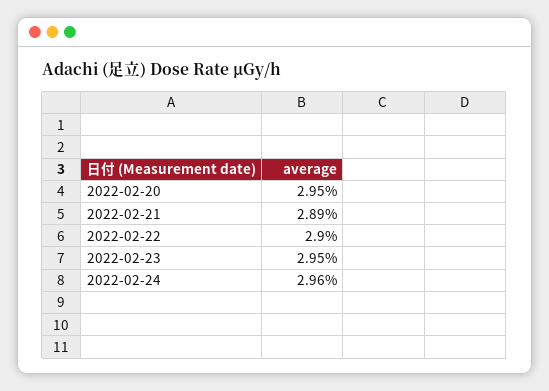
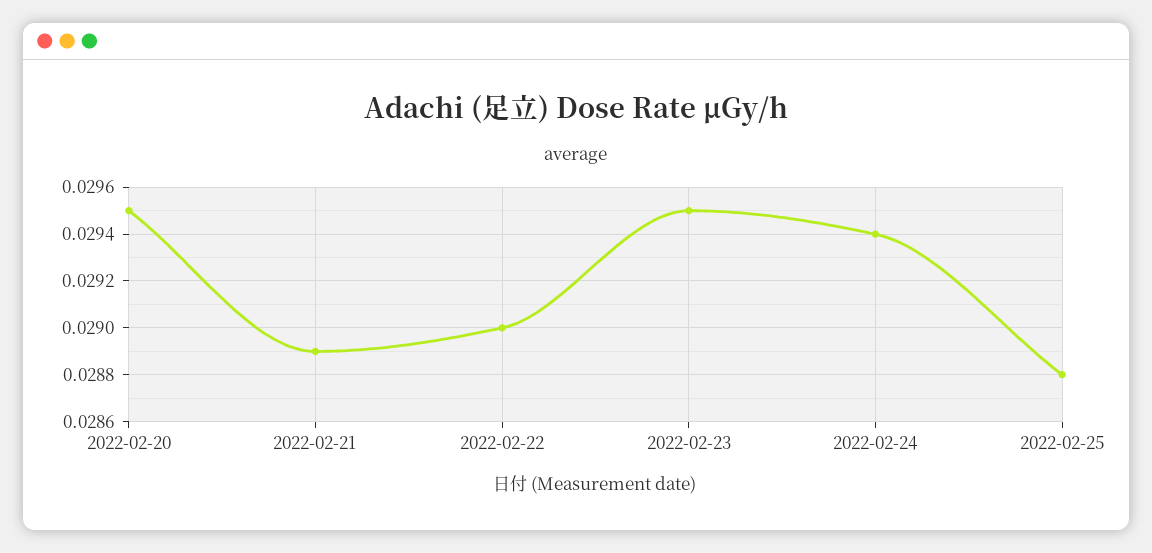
2022-02-24: 0.0296 -> 0.0294
2022-02-25: none -> 0.0288

